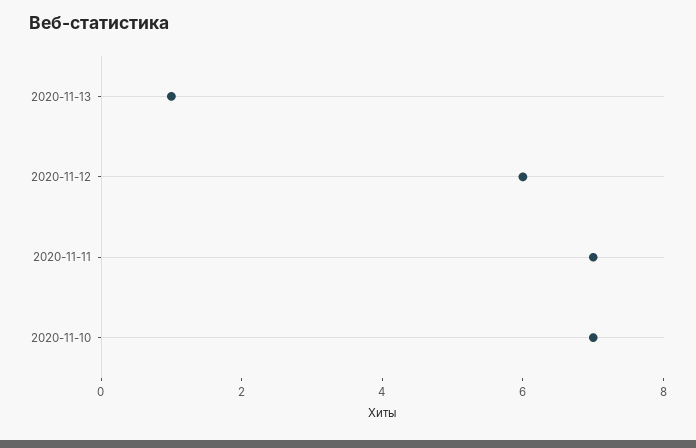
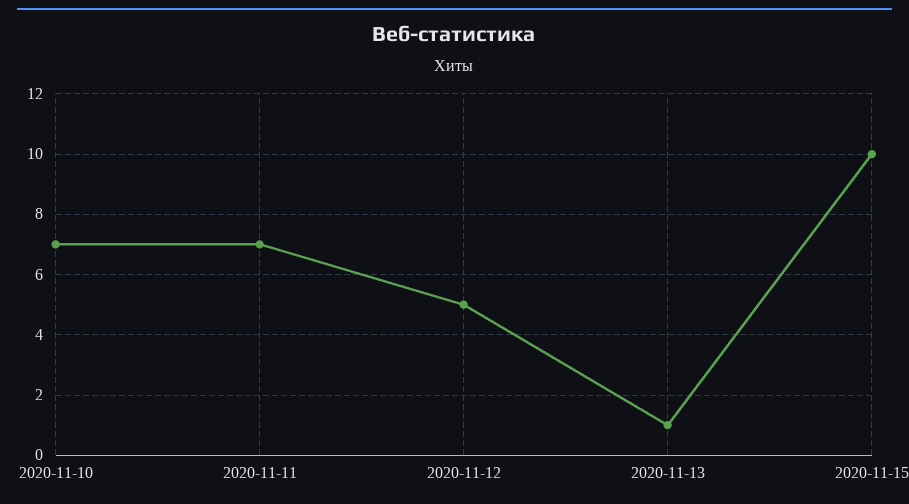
2020-11-12: 6 -> 5
2020-11-15: none -> 10

